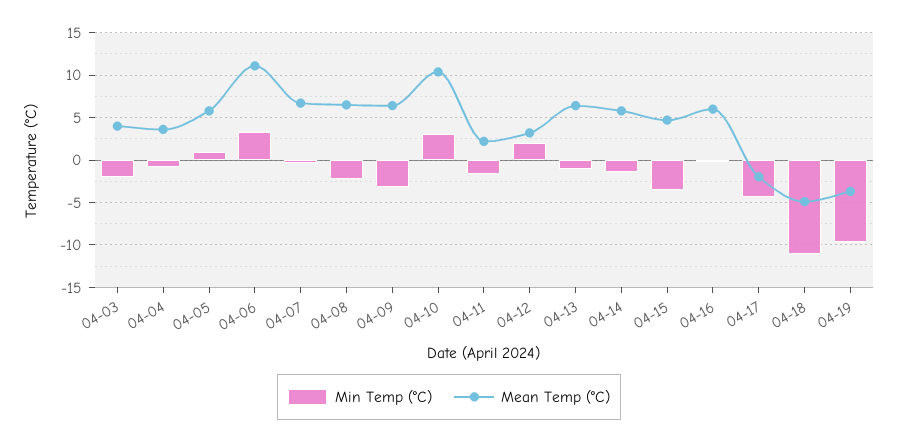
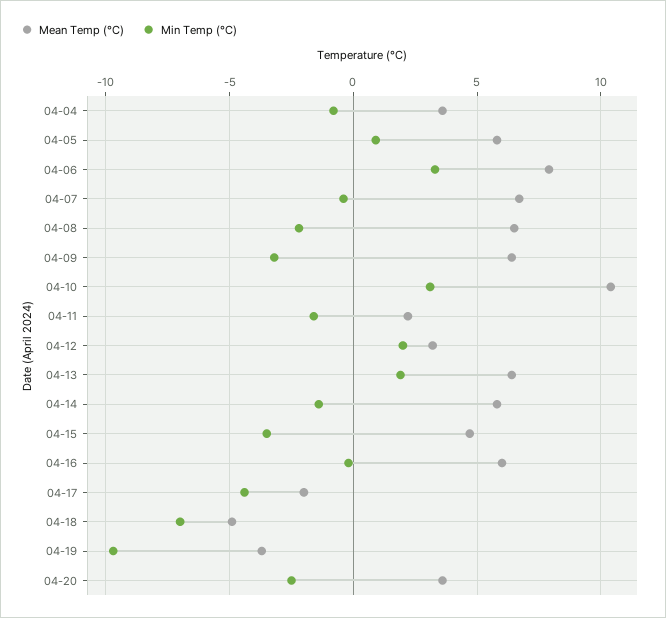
Min Temp (°C), 04-03: -2 -> none
Mean Temp (°C), 04-03: 4 -> none
Mean Temp (°C), 04-06: 11 -> 8
Min Temp (°C), 04-13: -1 -> 2
Min Temp (°C), 04-18: -11 -> -7
Mean Temp (°C), 04-20: none -> 3.5
Min Temp (°C), 04-20: none -> -2.5

